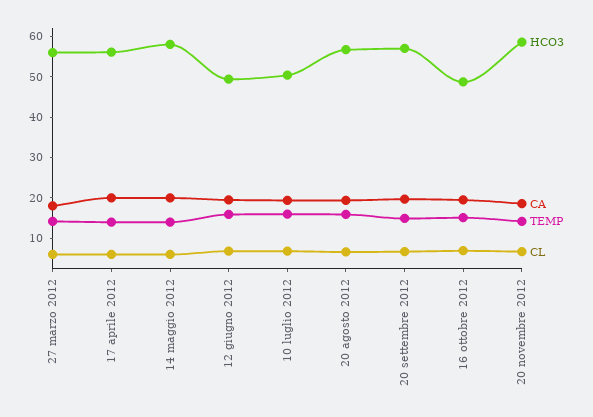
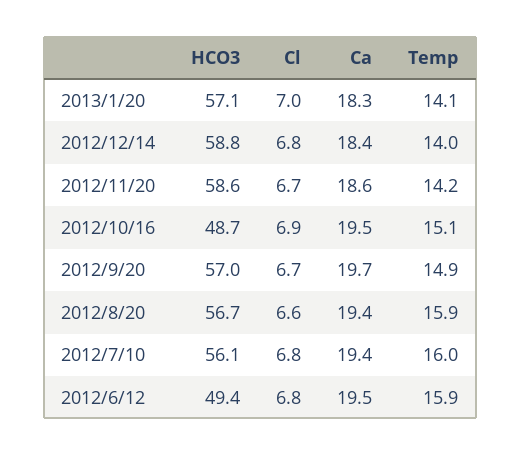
HCO3, 27 marzo 2012: 56 -> none
CA, 27 marzo 2012: 18 -> none
TEMP, 27 marzo 2012: 14 -> none
CL, 27 marzo 2012: 6 -> none
HCO3, 17 aprile 2012: 56 -> none
CA, 17 aprile 2012: 20 -> none
TEMP, 17 aprile 2012: 14 -> none
CL, 17 aprile 2012: 6 -> none
HCO3, 14 maggio 2012: 58 -> none
CA, 14 maggio 2012: 20 -> none
TEMP, 14 maggio 2012: 14 -> none
CL, 14 maggio 2012: 6 -> none
HCO3, 10 luglio 2012: 50 -> 56.1
HCO3, 2013/1/20: none -> 57.1
CL, 2013/1/20: none -> 7
CA, 2013/1/20: none -> 18.3
TEMP, 2013/1/20: none -> 14.1
HCO3, 2012/12/14: none -> 58.8
CL, 2012/12/14: none -> 6.8
CA, 2012/12/14: none -> 18.4
TEMP, 2012/12/14: none -> 14

